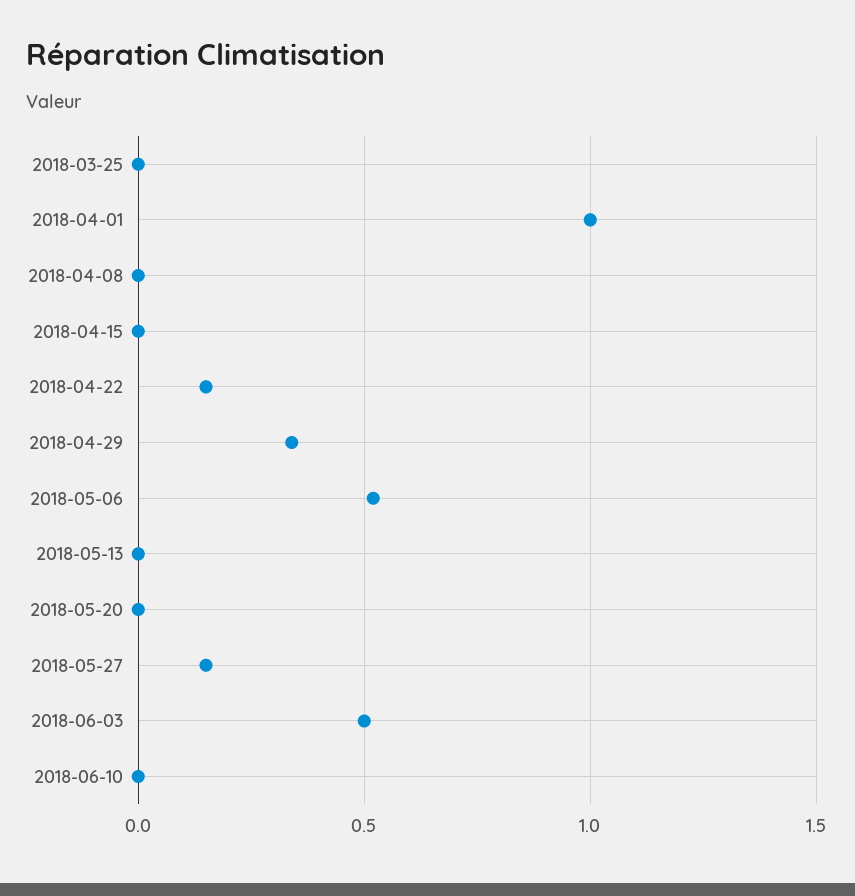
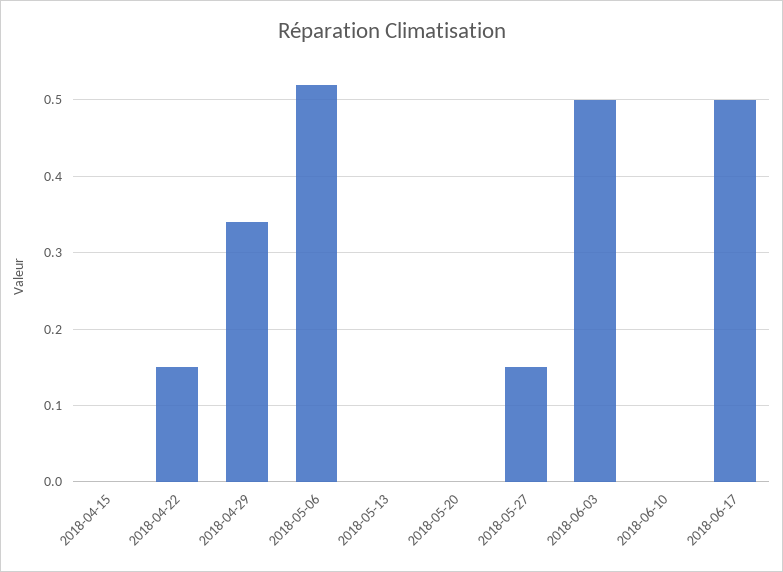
2018-03-25: 0 -> none
2018-04-01: 1 -> none
2018-04-08: 0 -> none
2018-06-17: none -> 0.5

